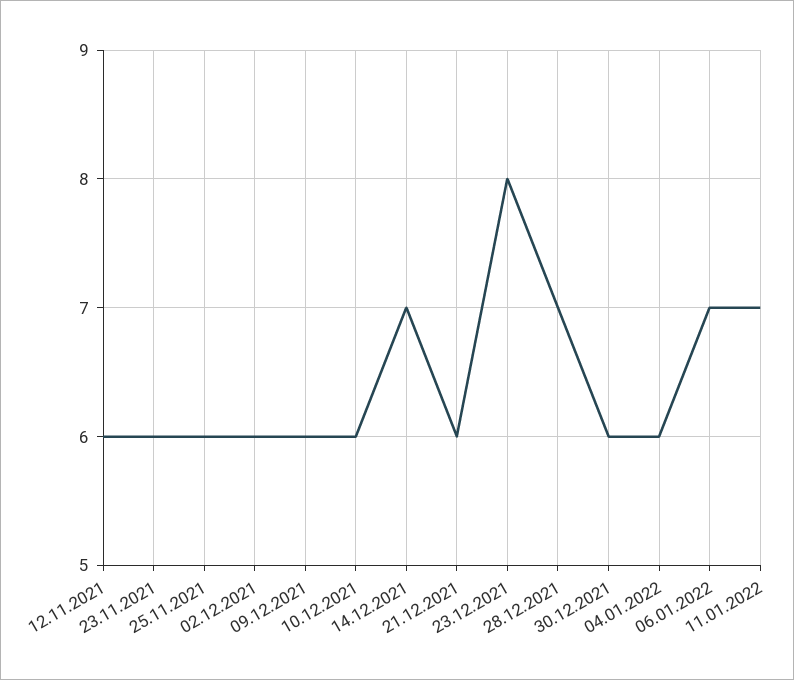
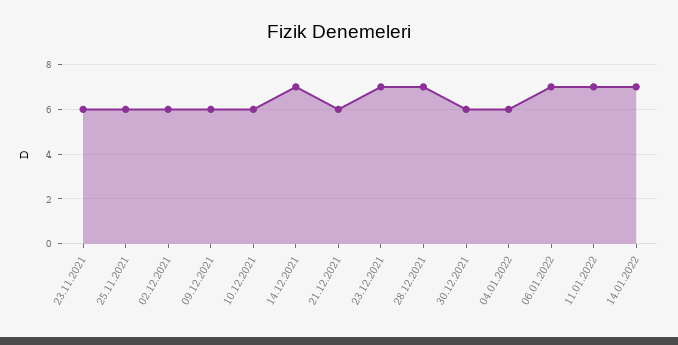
12.11.2021: 6 -> none
23.12.2021: 8 -> 7
14.01.2022: none -> 7

